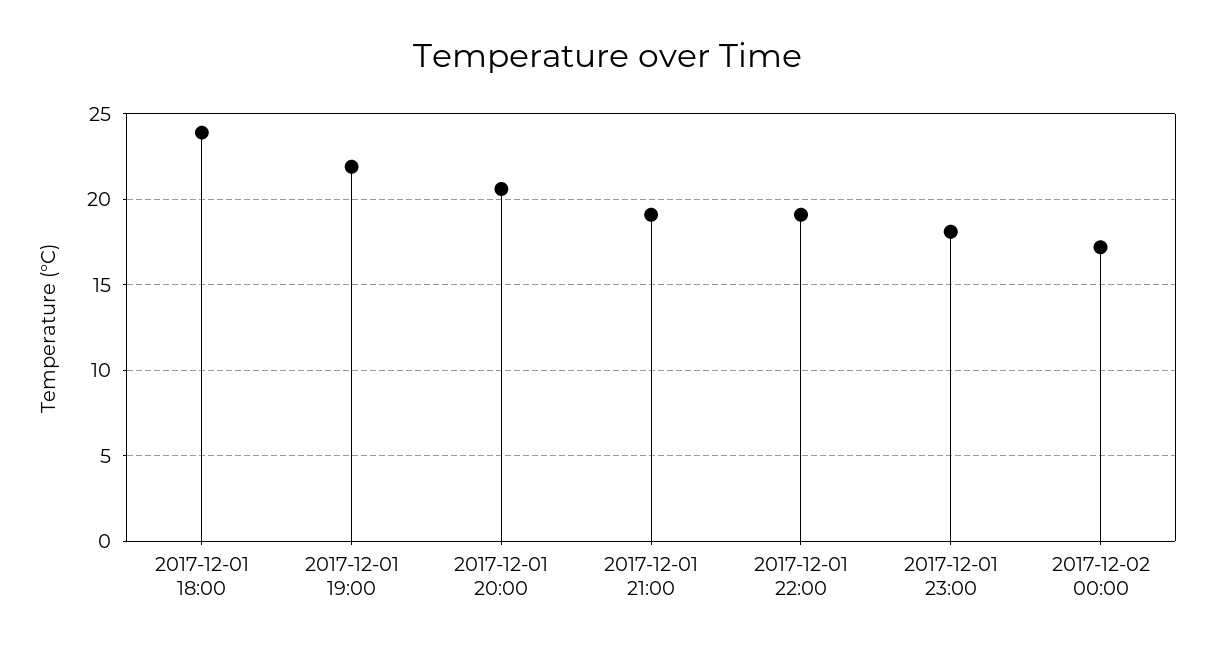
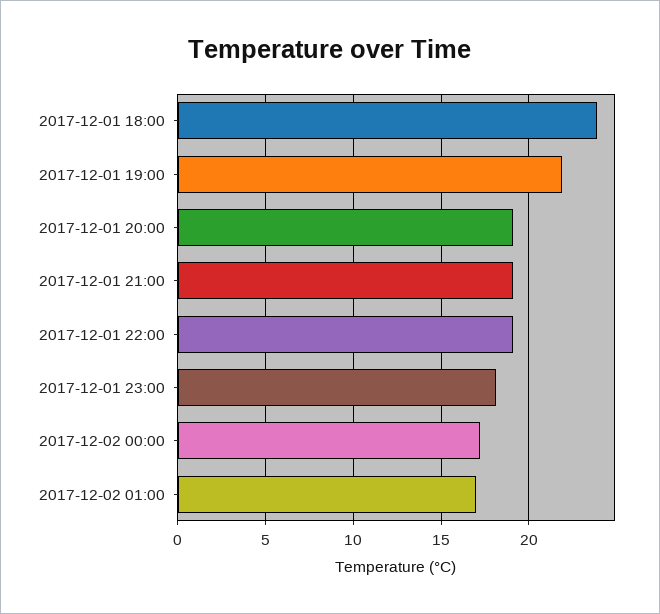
2017-12-01 20:00: 20.5 -> 19
2017-12-02 01:00: none -> 17

